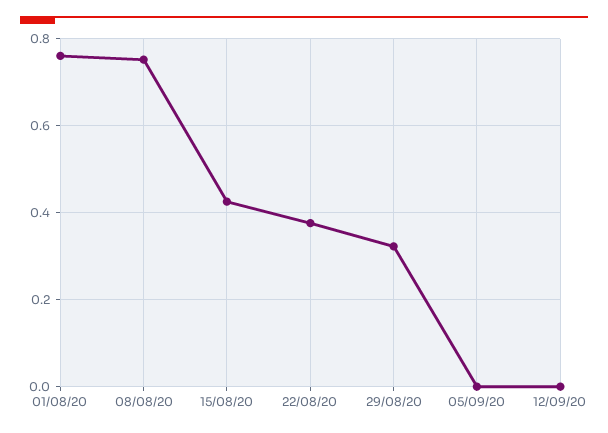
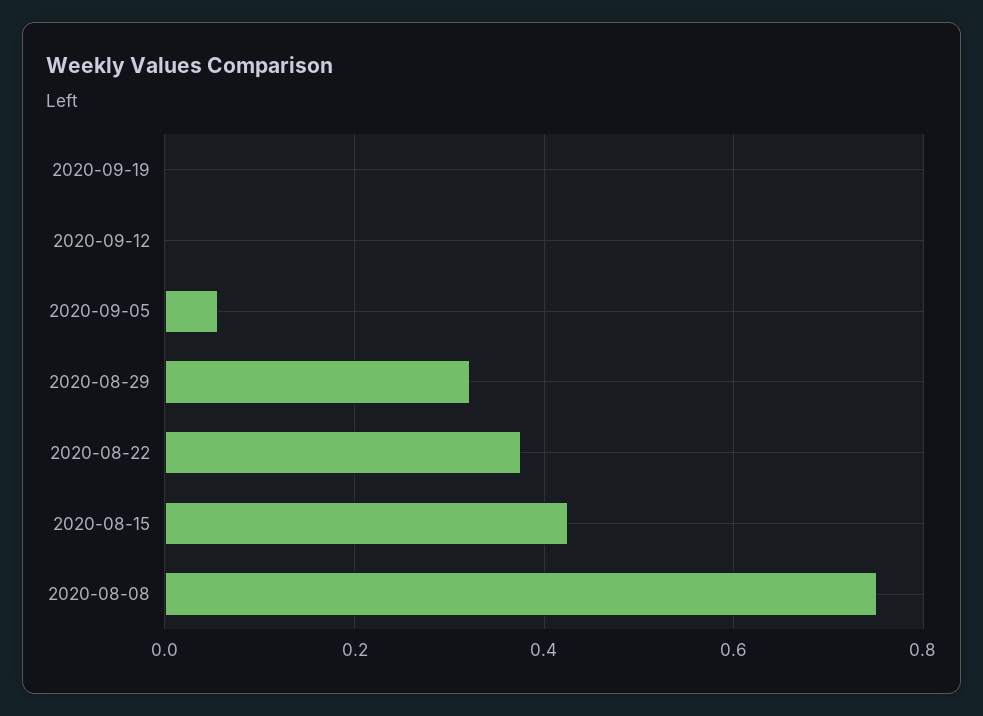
01/08/20: 0.76 -> none
05/09/20: 0 -> 0.06
2020-09-19: none -> 0

